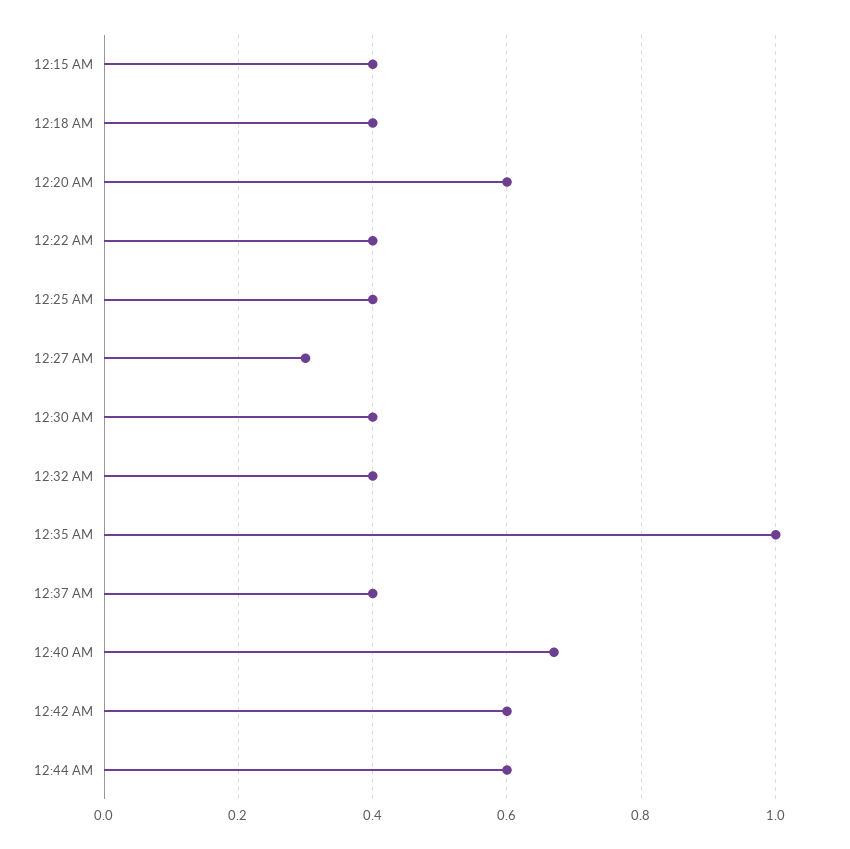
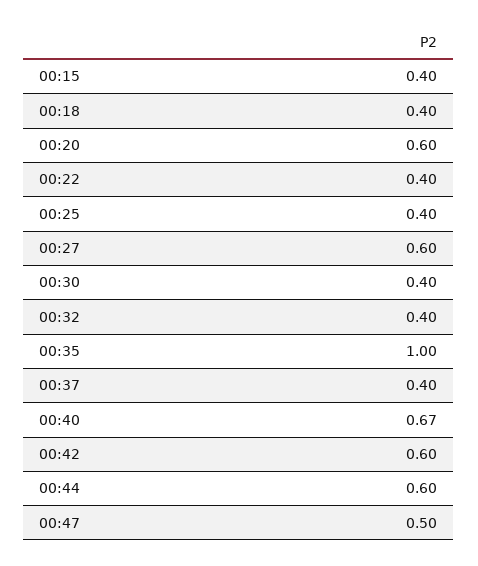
12:27 AM: 0.3 -> 0.6
00:47: none -> 0.5

